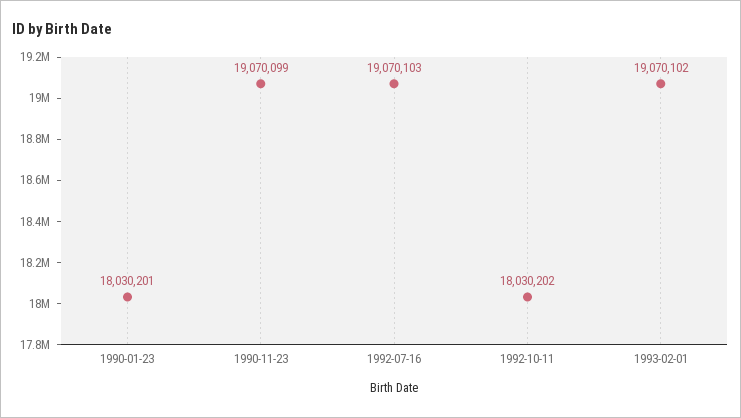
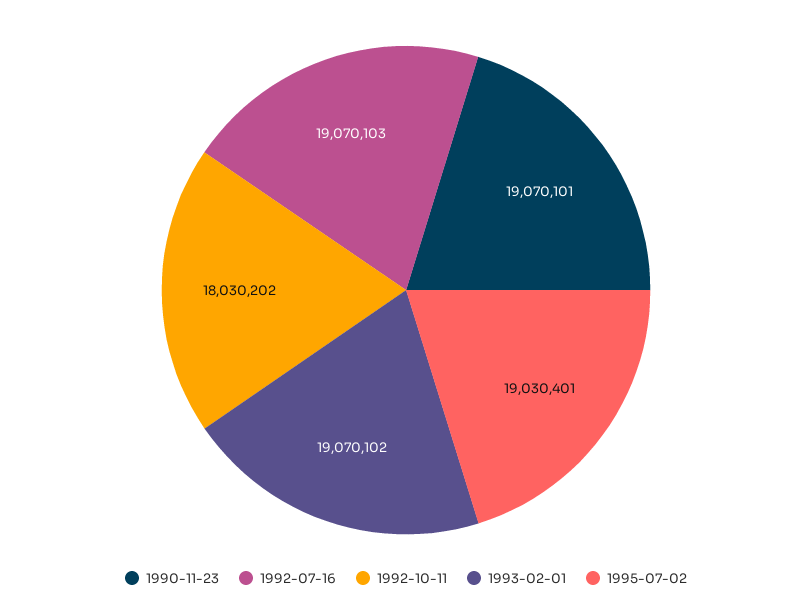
1990-01-23: 18030201 -> none
1990-11-23: 19070099 -> 19070101
1995-07-02: none -> 19030401

